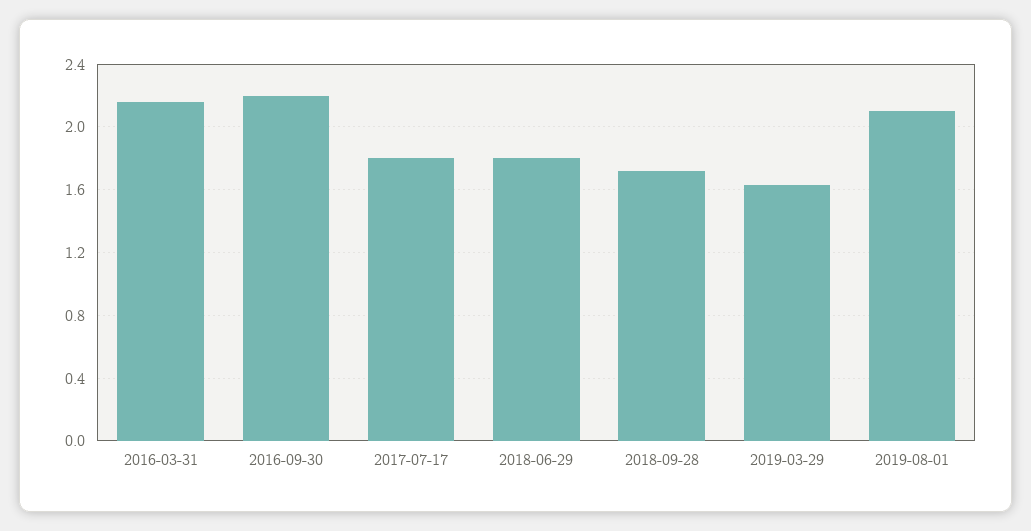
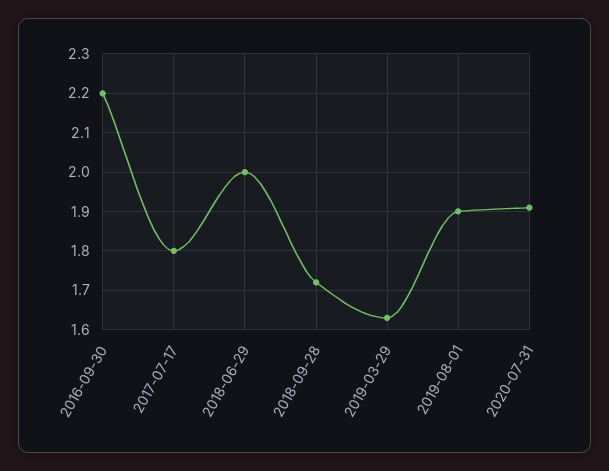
2016-03-31: 2.15 -> none
2018-06-29: 1.8 -> 2
2019-08-01: 2.1 -> 1.9
2020-07-31: none -> 1.9

